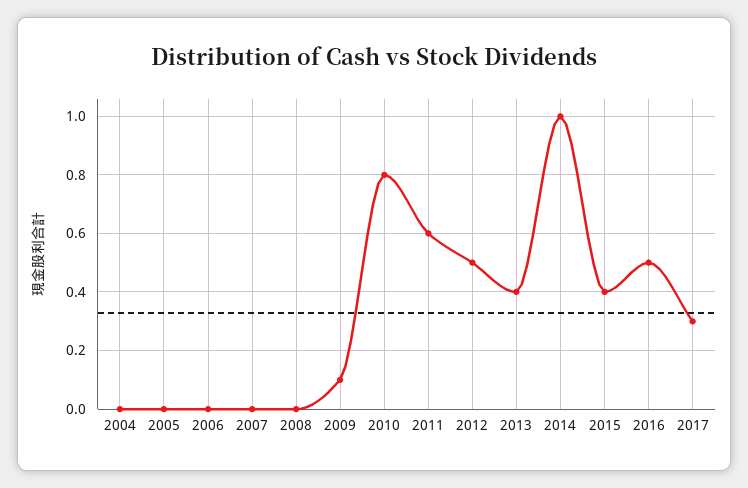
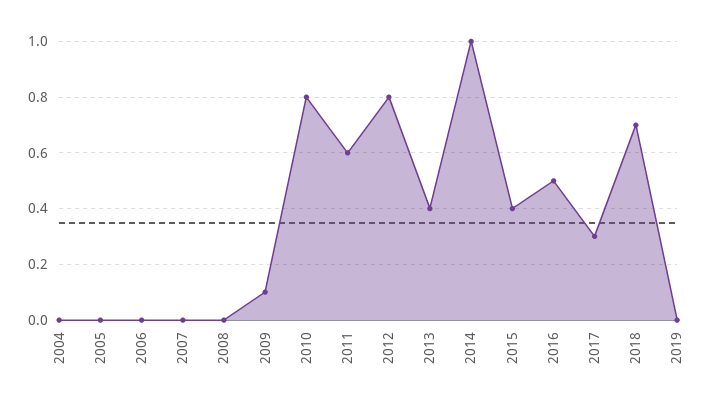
2012: 0.5 -> 0.8
2018: none -> 0.7
2019: none -> 0

